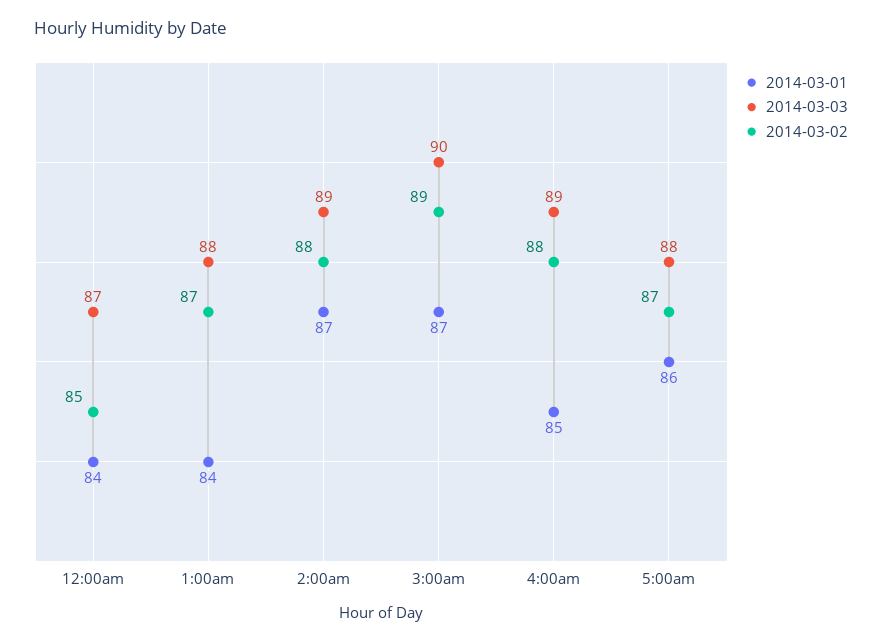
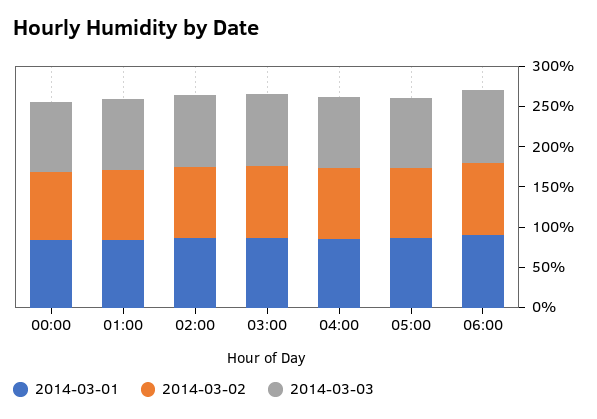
2014-03-01, 06:00: none -> 90
2014-03-02, 06:00: none -> 90
2014-03-03, 06:00: none -> 90

